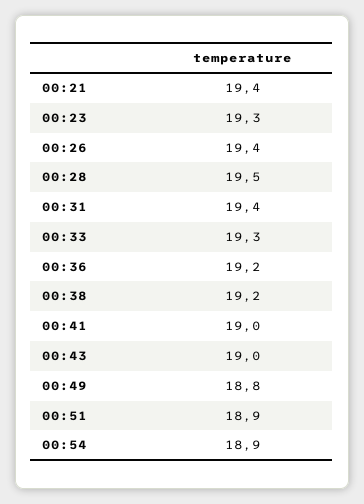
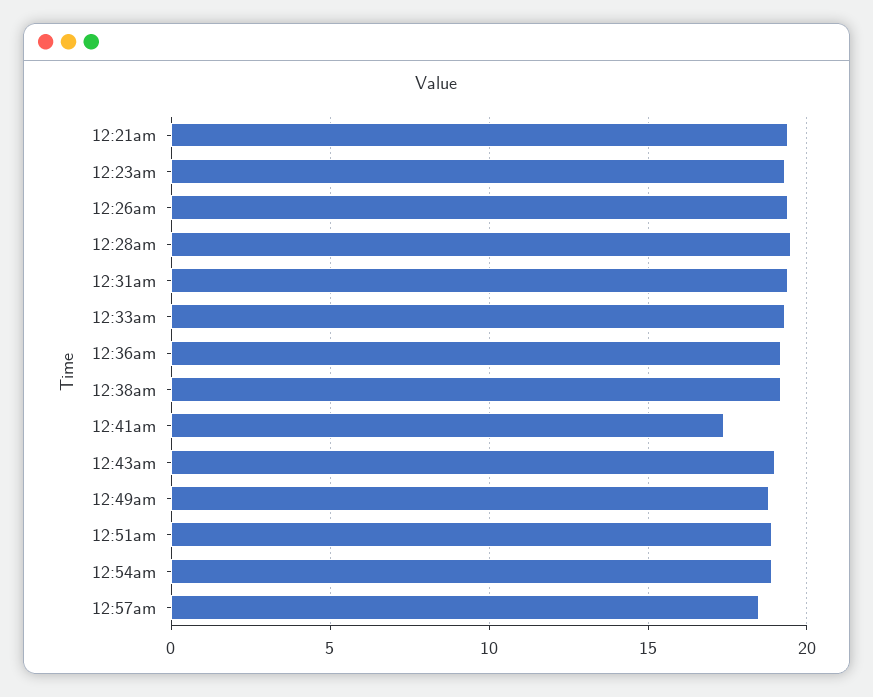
00:41: 19 -> 17.5
12:57am: none -> 18.5

